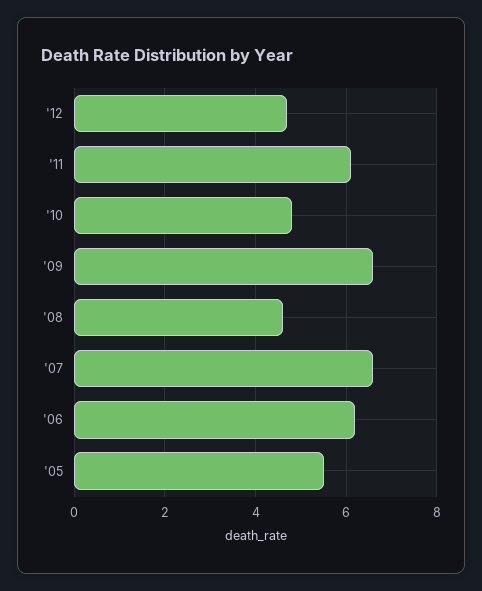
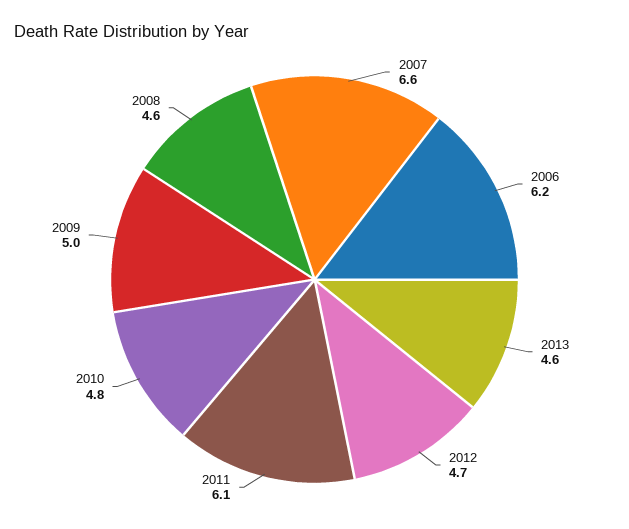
'09: 6.5 -> 5
'05: 5.5 -> none
2013: none -> 4.6

